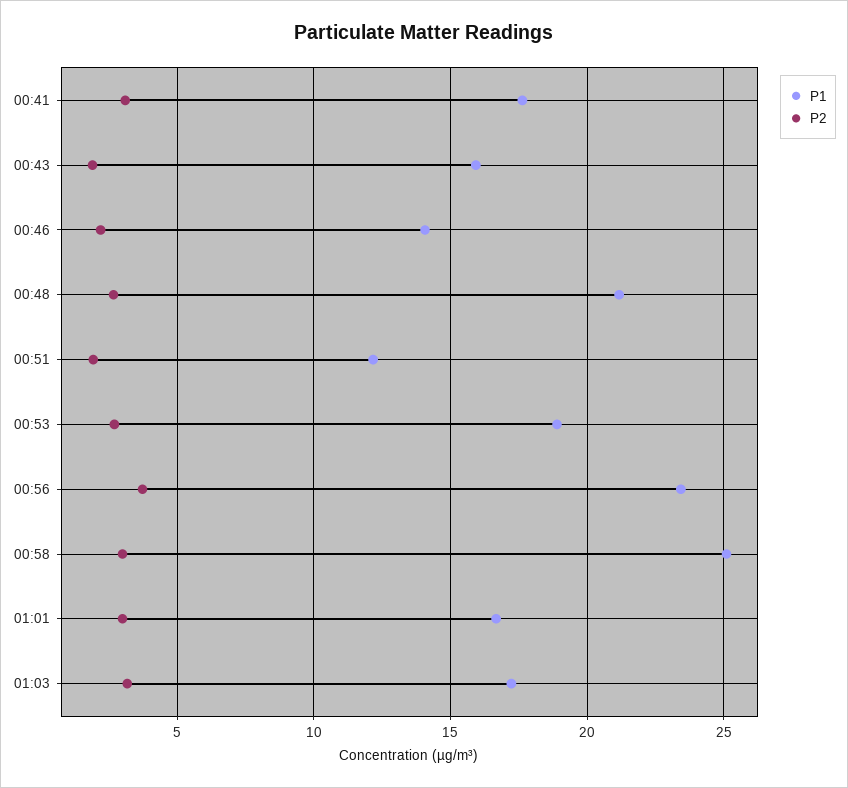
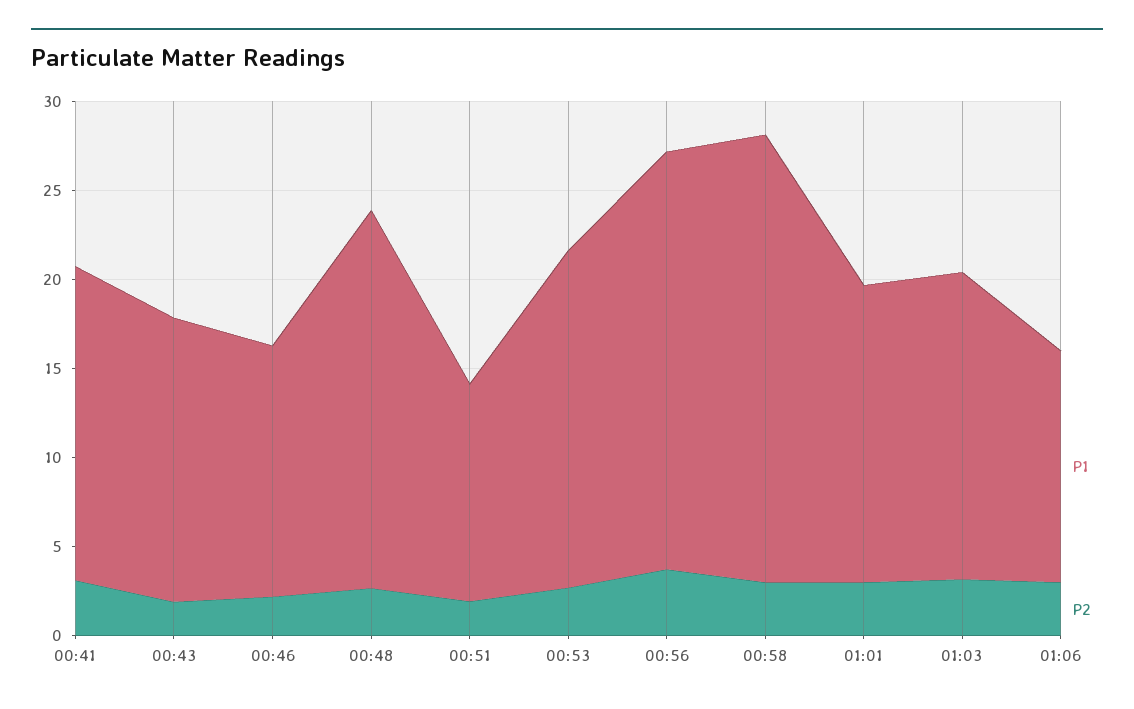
P1, 01:06: none -> 13
P2, 01:06: none -> 3

